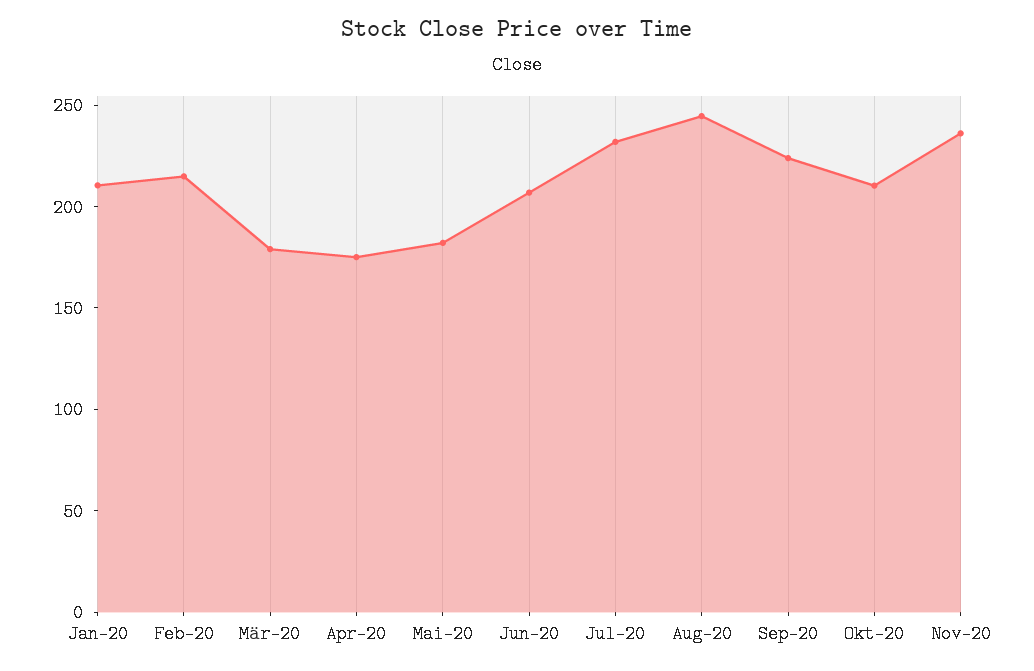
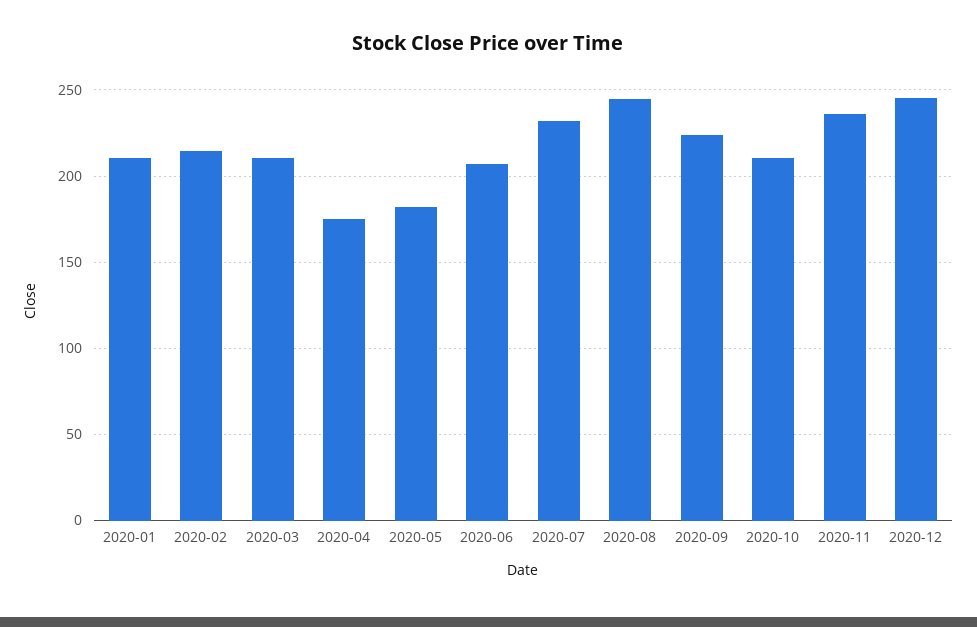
Mär-20: 180 -> 210
2020-12: none -> 245

